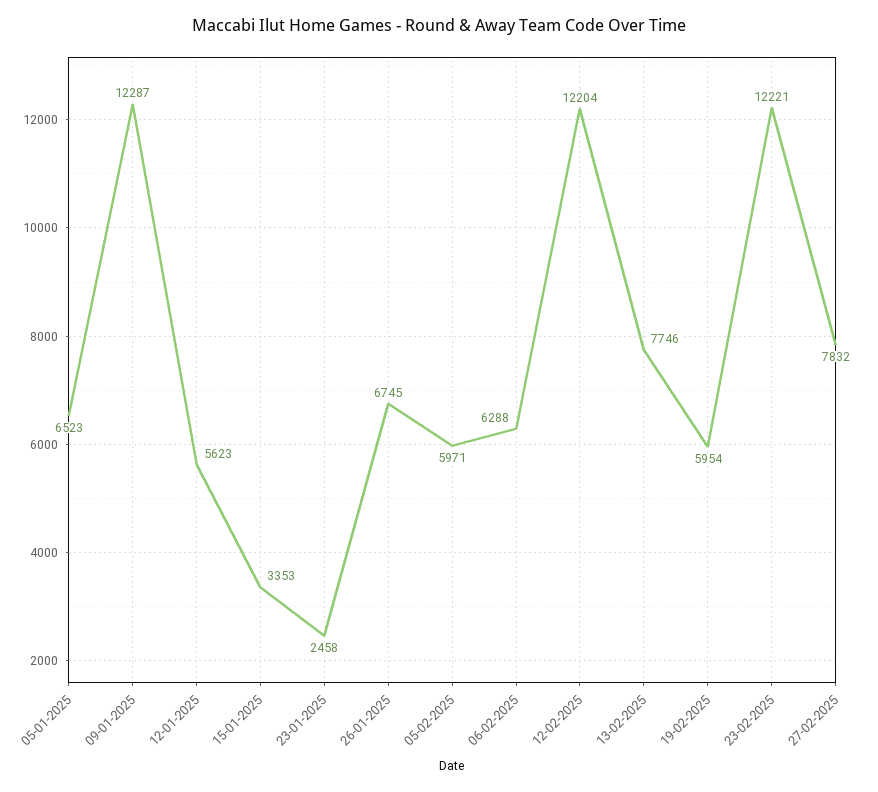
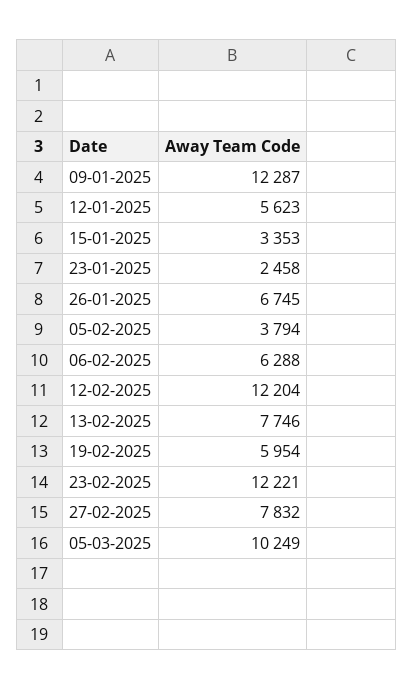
05-01-2025: 6523 -> none
05-02-2025: 5971 -> 3794
05-03-2025: none -> 10249

